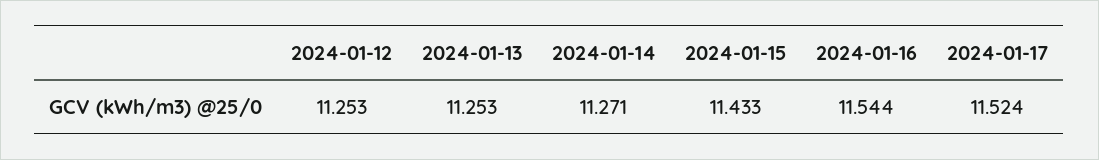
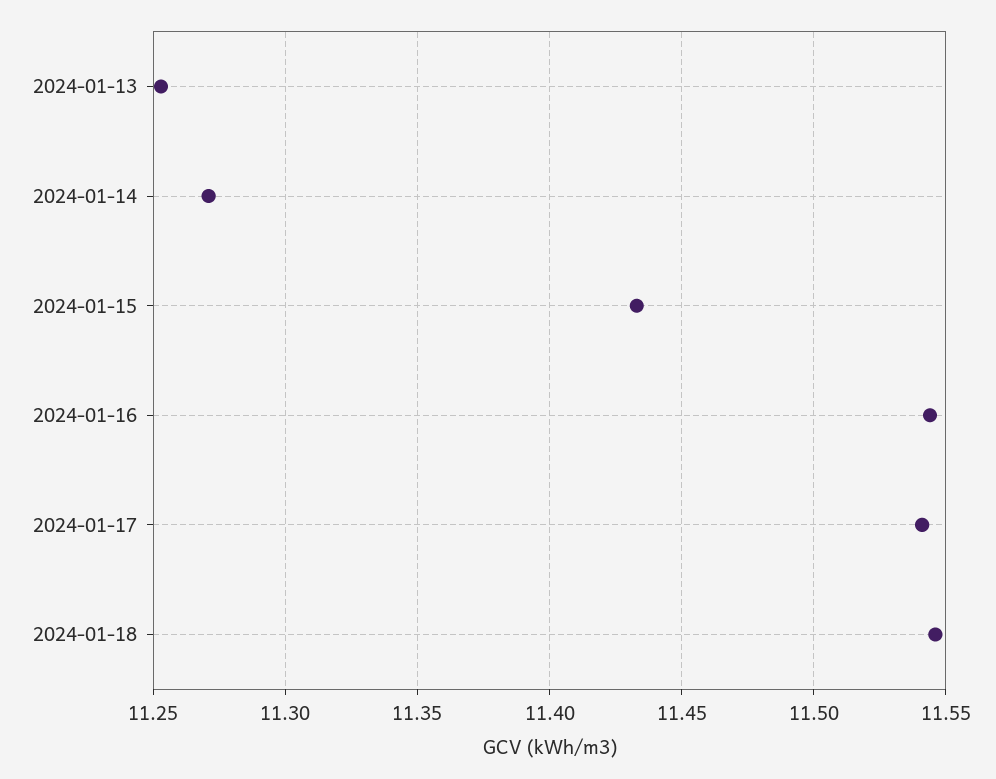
2024-01-12: 11.253 -> none
2024-01-17: 11.524 -> 11.54
2024-01-18: none -> 11.545

